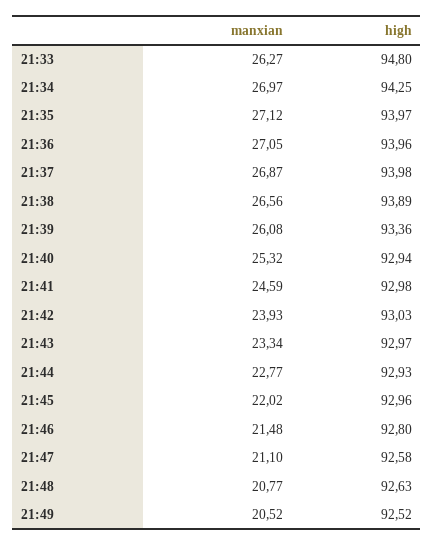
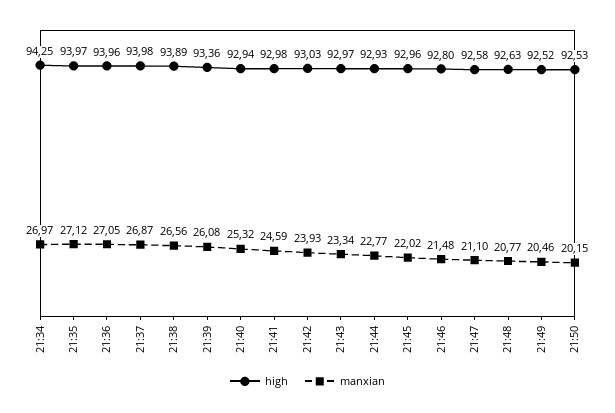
manxian, 21:33: 26.27 -> none
high, 21:33: 94.8 -> none
manxian, 21:49: 20.52 -> 20.46
high, 21:50: none -> 92.53
manxian, 21:50: none -> 20.15

